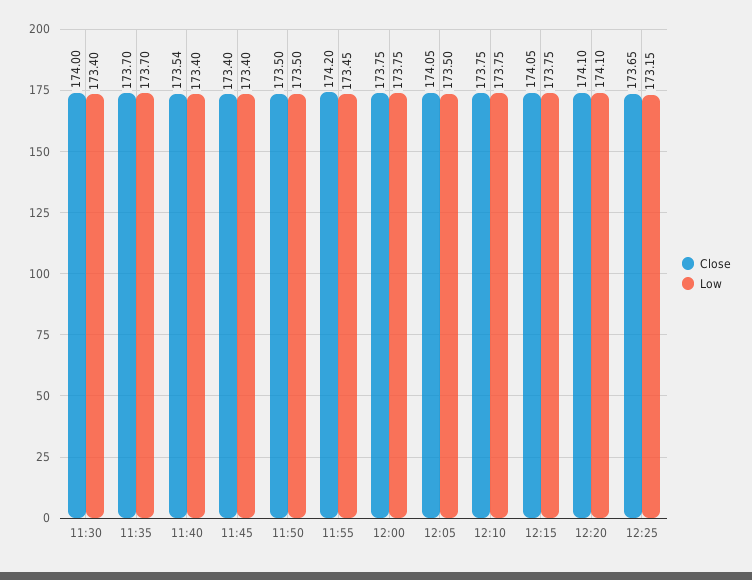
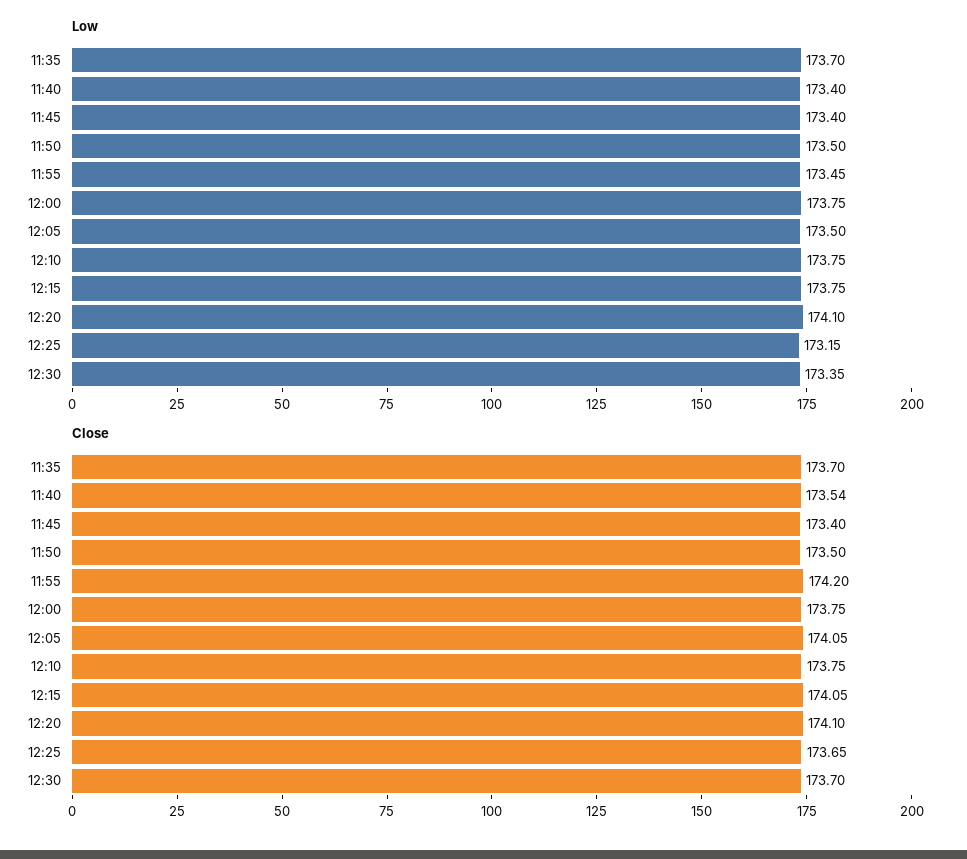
Close, 11:30: 174 -> none
Low, 11:30: 173.4 -> none
Low, 12:30: none -> 173.35
Close, 12:30: none -> 173.7

